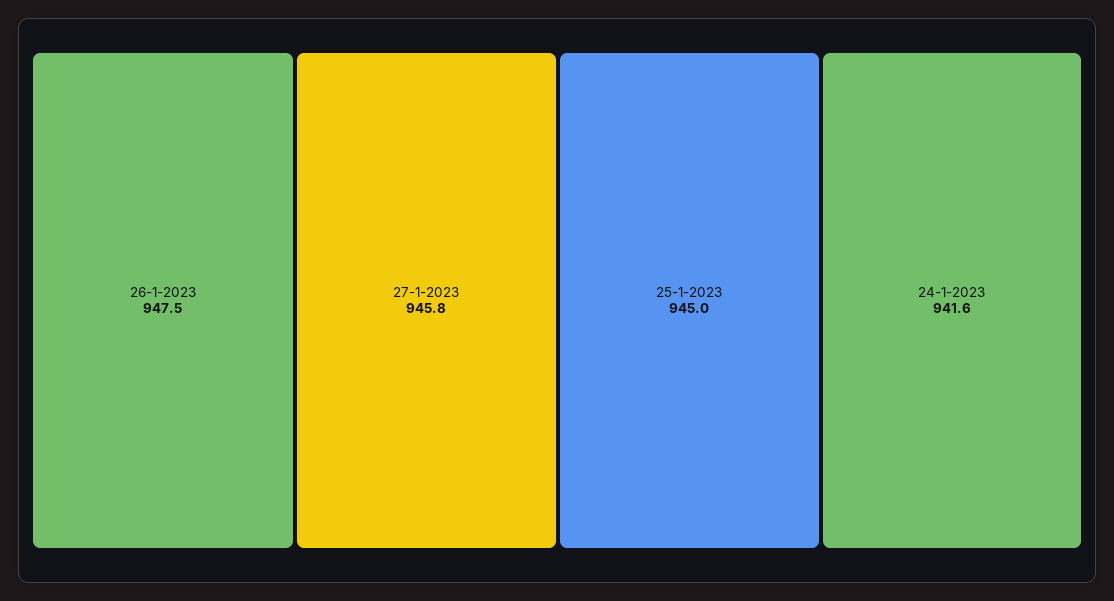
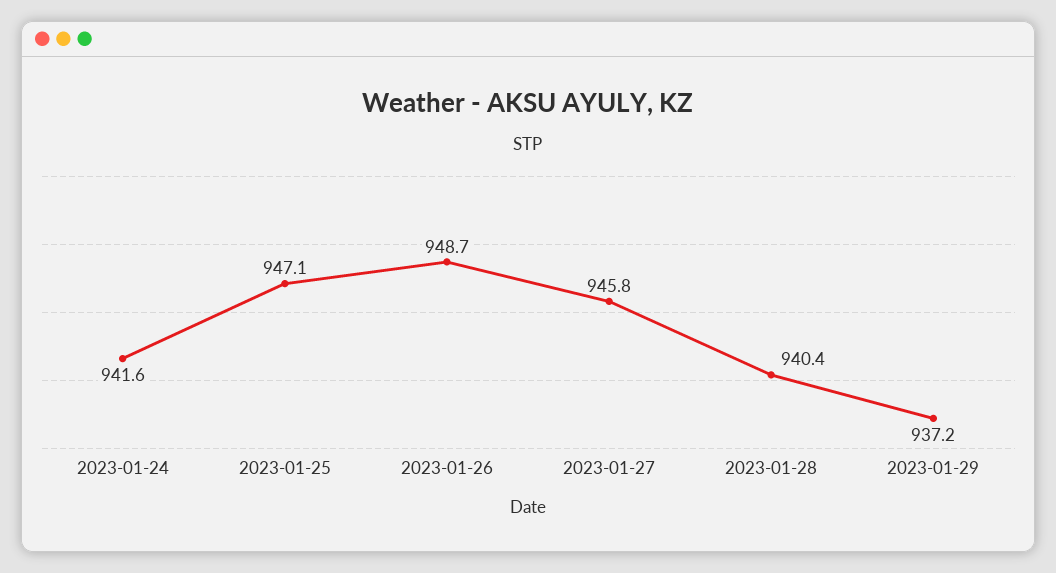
26-1-2023: 947.5 -> 948.7
25-1-2023: 945 -> 947.1
2023-01-28: none -> 940.4
2023-01-29: none -> 937.2

